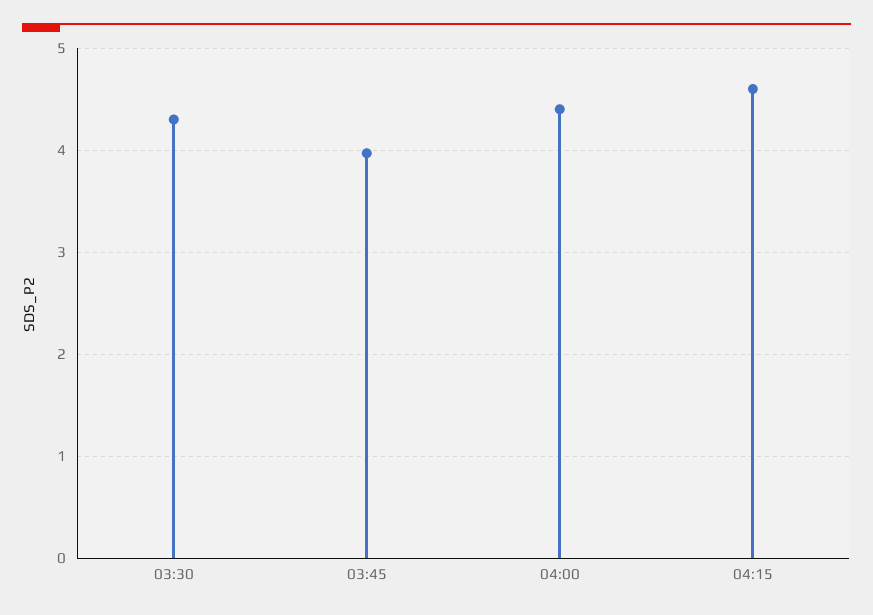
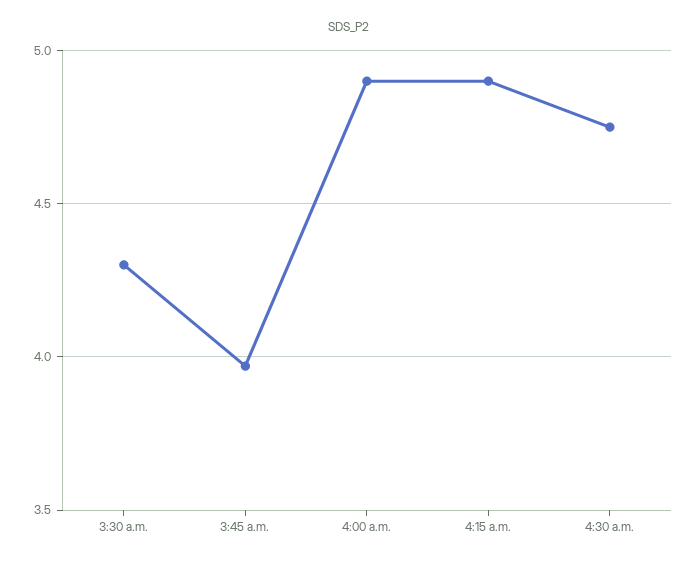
04:00: 4.4 -> 4.9
04:15: 4.6 -> 4.9
4:30 a.m.: none -> 4.75

